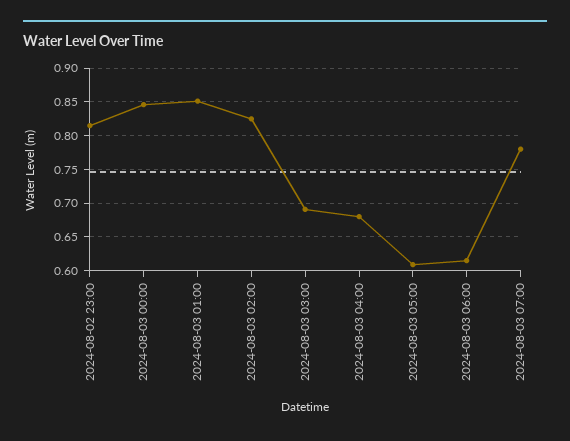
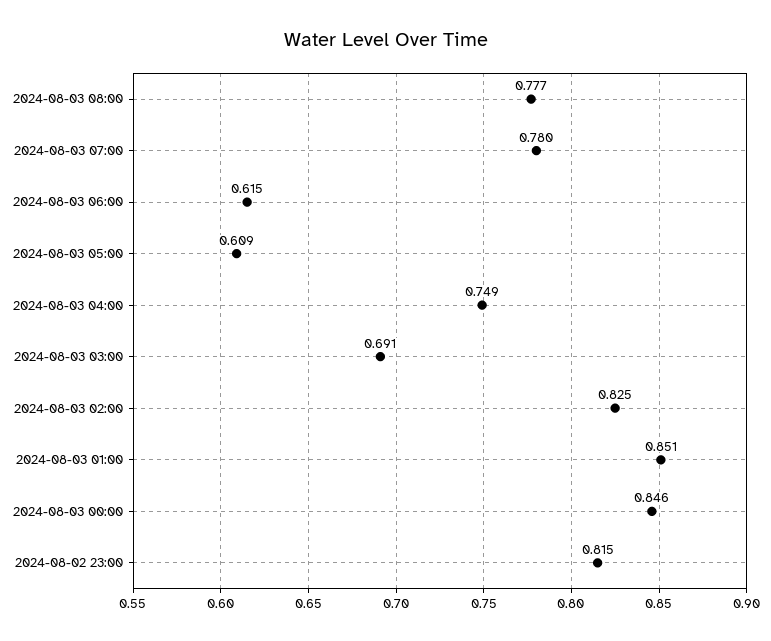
2024-08-03 04:00: 0.68 -> 0.749
2024-08-03 08:00: none -> 0.777

